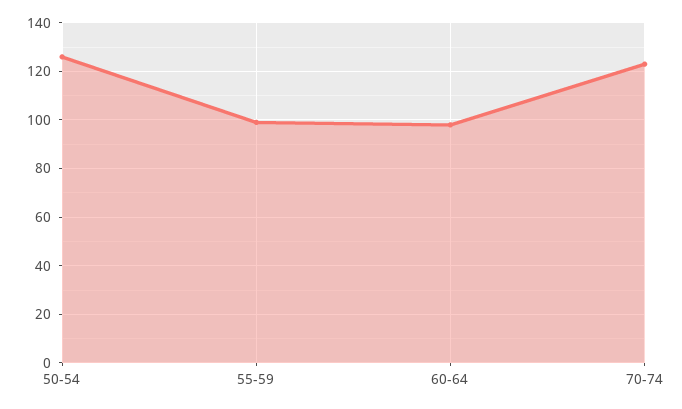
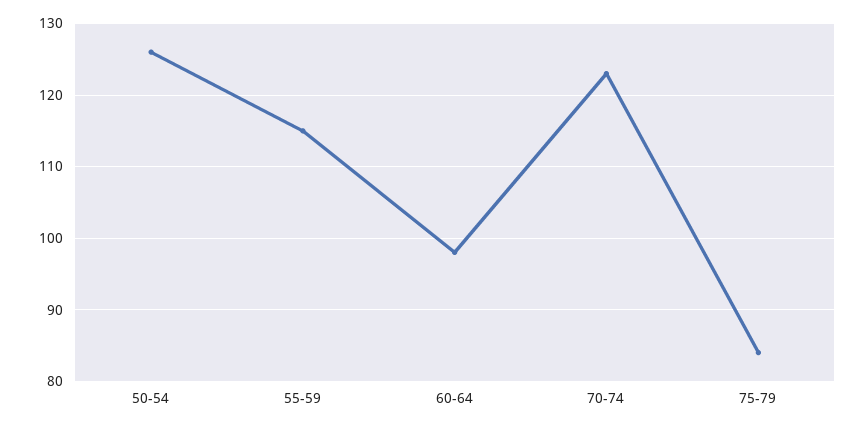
55-59: 100 -> 115
75-79: none -> 84

